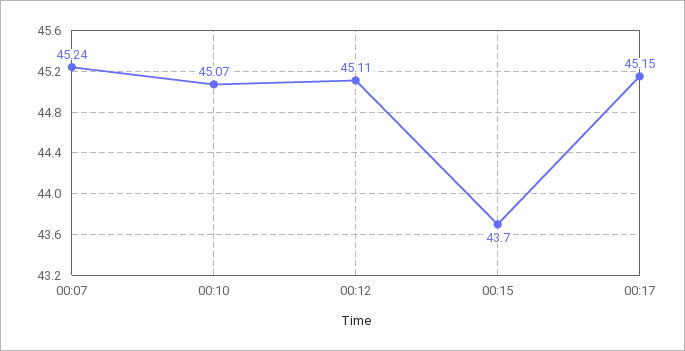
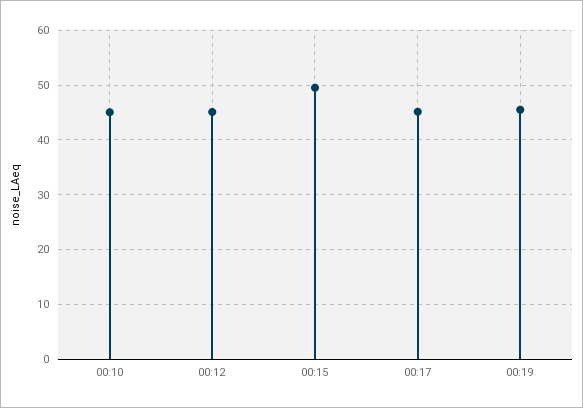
00:07: 45.24 -> none
00:15: 43.7 -> 50
00:19: none -> 46

